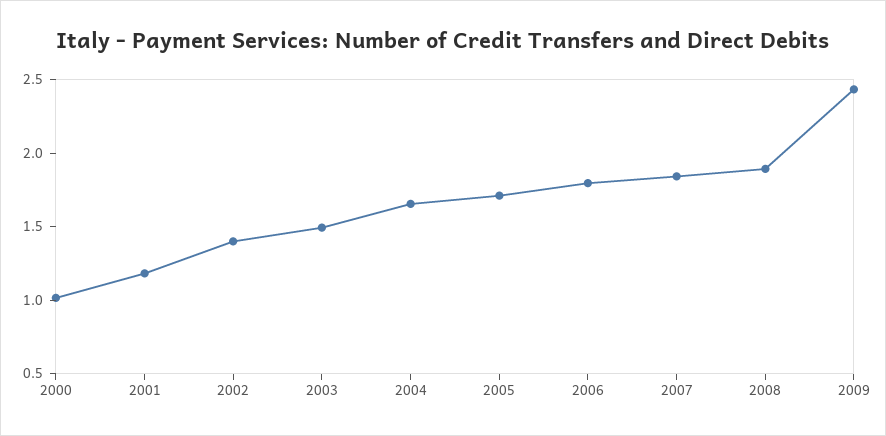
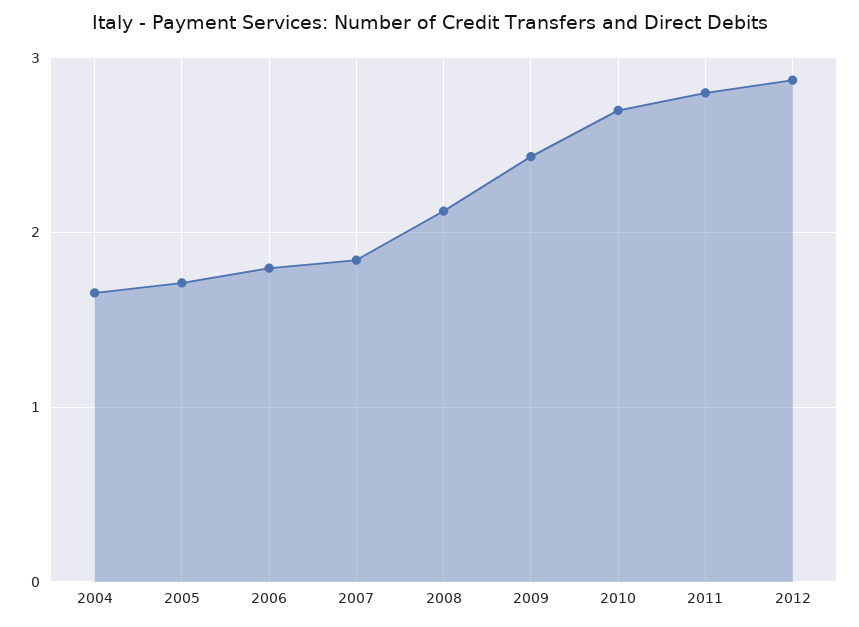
2000: 1 -> none
2001: 1.2 -> none
2002: 1.4 -> none
2003: 1.5 -> none
2008: 1.9 -> 2.1
2010: none -> 2.7
2011: none -> 2.8
2012: none -> 2.9

